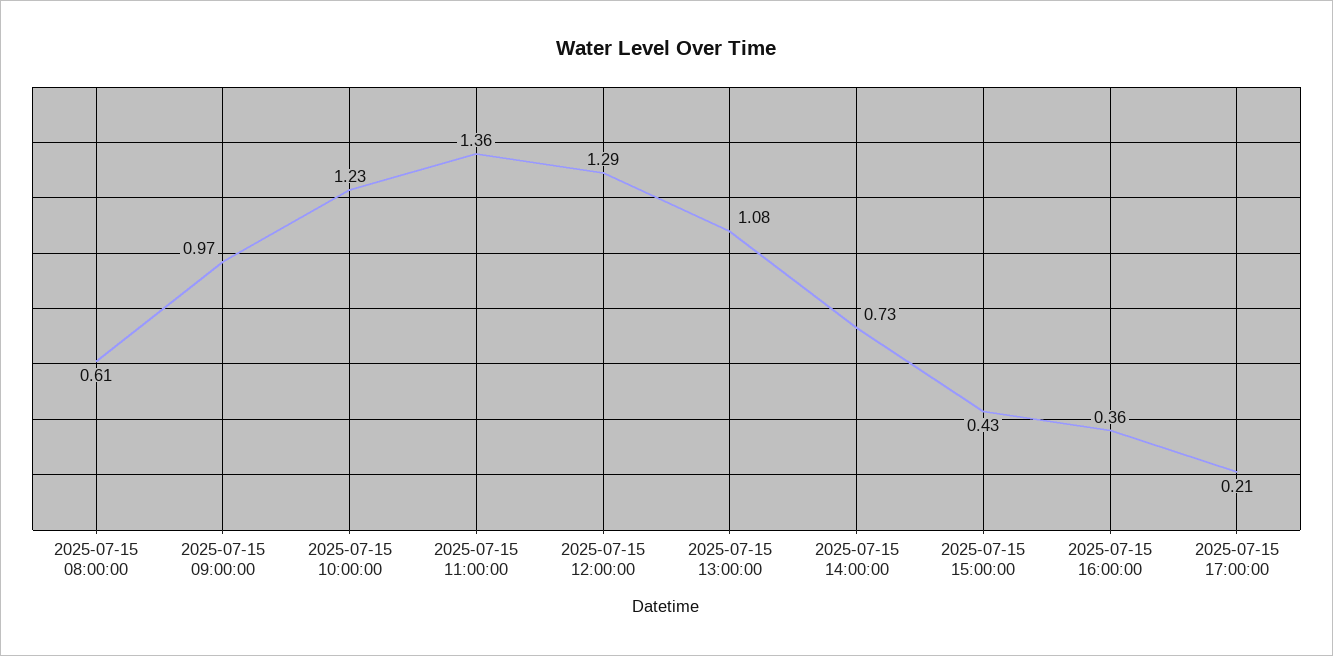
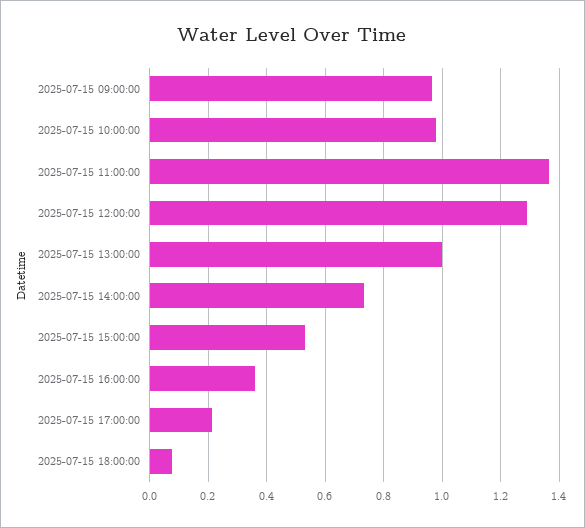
2025-07-15 08:00:00: 0.61 -> none
2025-07-15 10:00:00: 1.23 -> 0.975
2025-07-15 13:00:00: 1.08 -> 1
2025-07-15 15:00:00: 0.43 -> 0.525
2025-07-15 18:00:00: none -> 0.075

